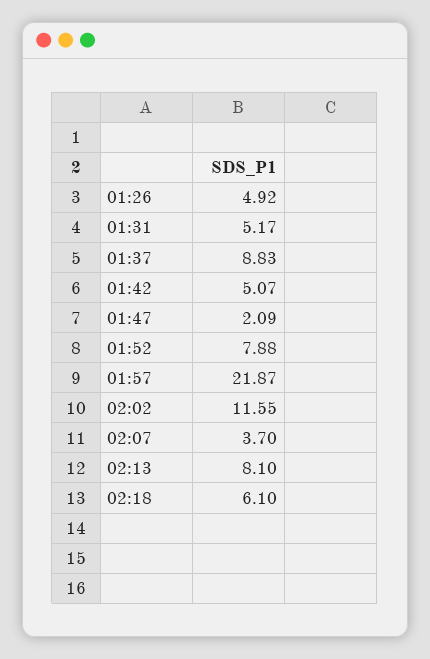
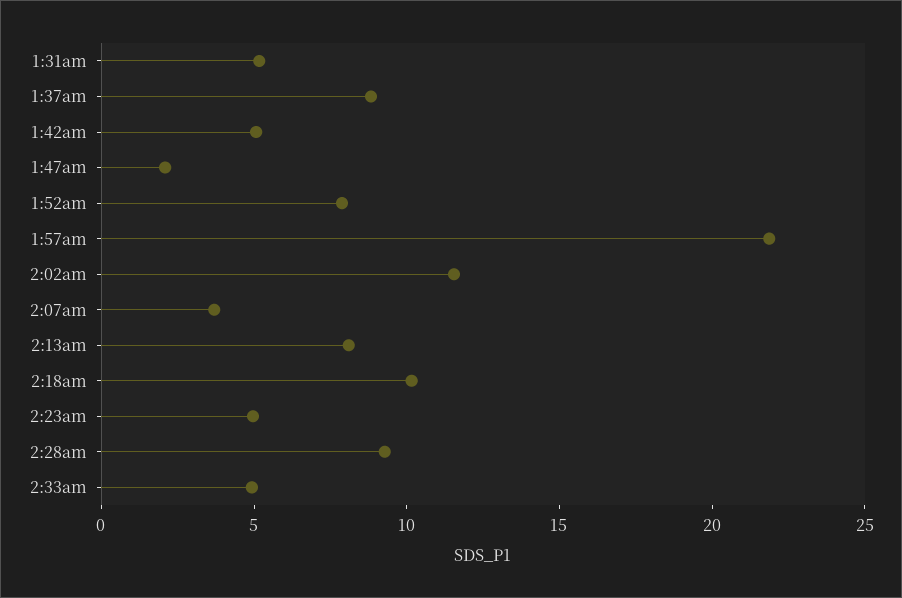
01:26: 4.92 -> none
02:18: 6.1 -> 10
2:23am: none -> 5
2:28am: none -> 9
2:33am: none -> 5

